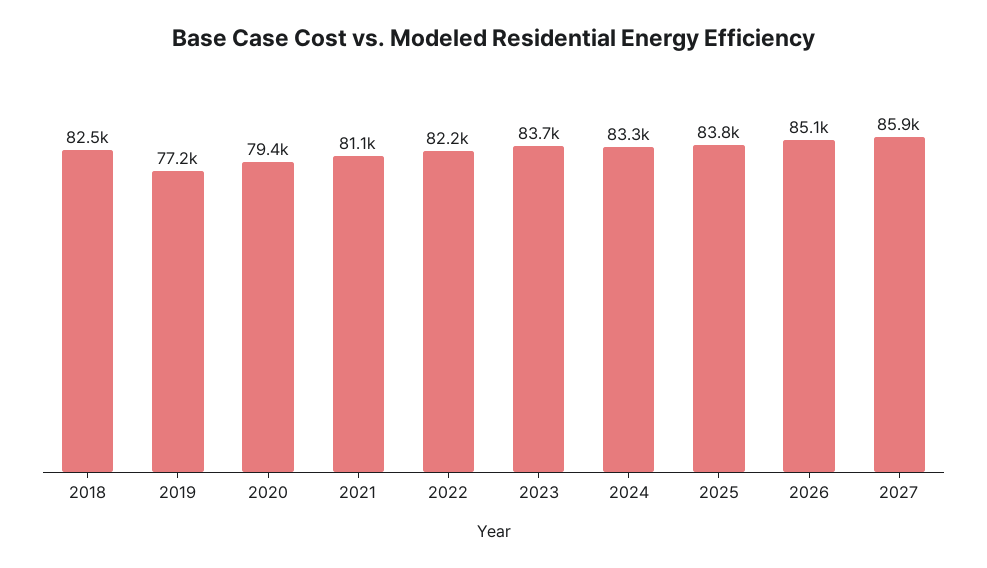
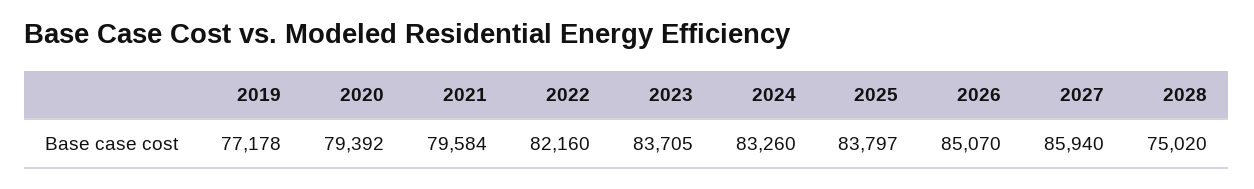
2018: 82500 -> none
2021: 81100 -> 79584
2028: none -> 75020

